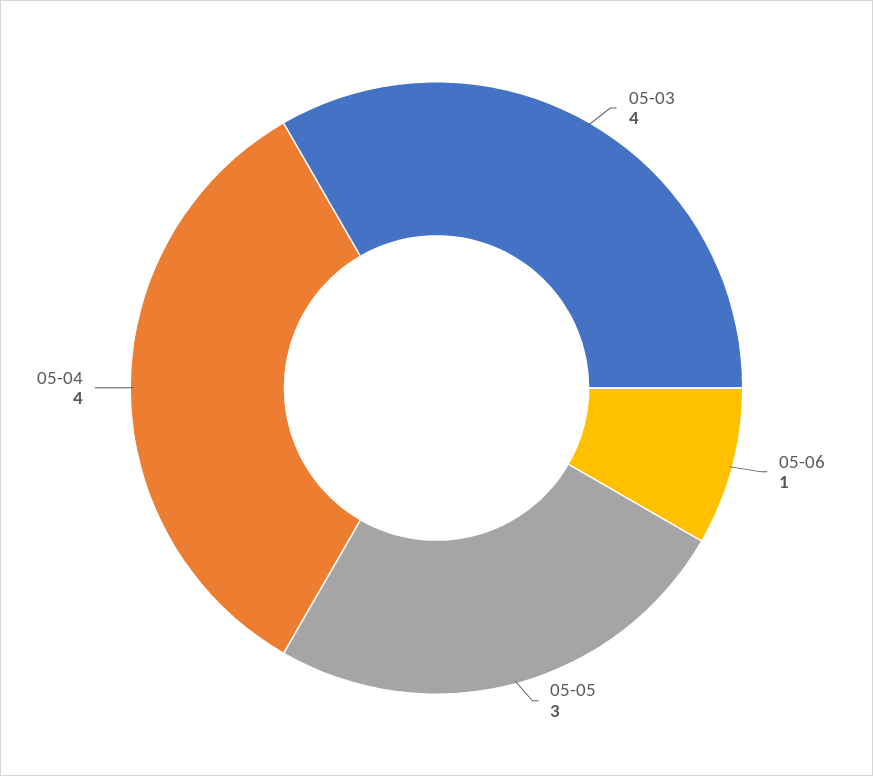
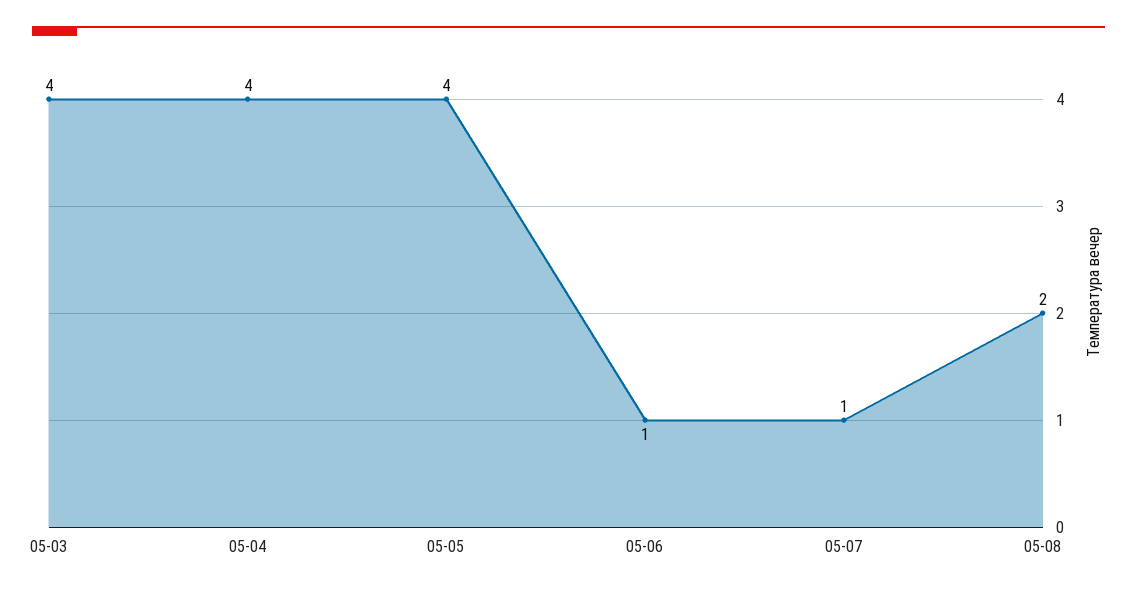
05-05: 3 -> 4
05-07: none -> 1
05-08: none -> 2

